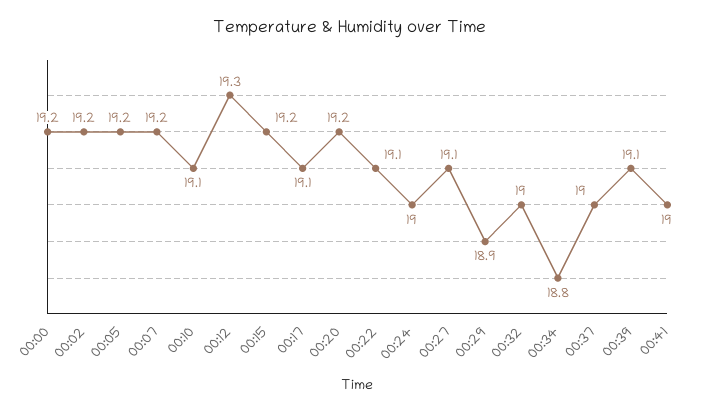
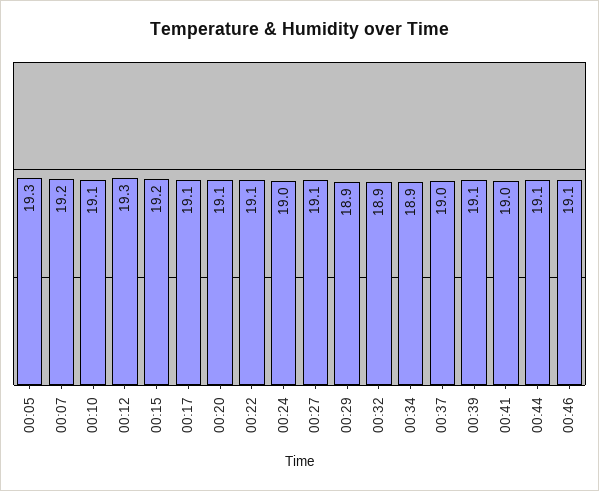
00:00: 19.2 -> none
00:02: 19.2 -> none
00:05: 19.2 -> 19.3
00:20: 19.2 -> 19.1
00:32: 19 -> 18.9
00:34: 18.8 -> 18.9
00:44: none -> 19.1
00:46: none -> 19.1

